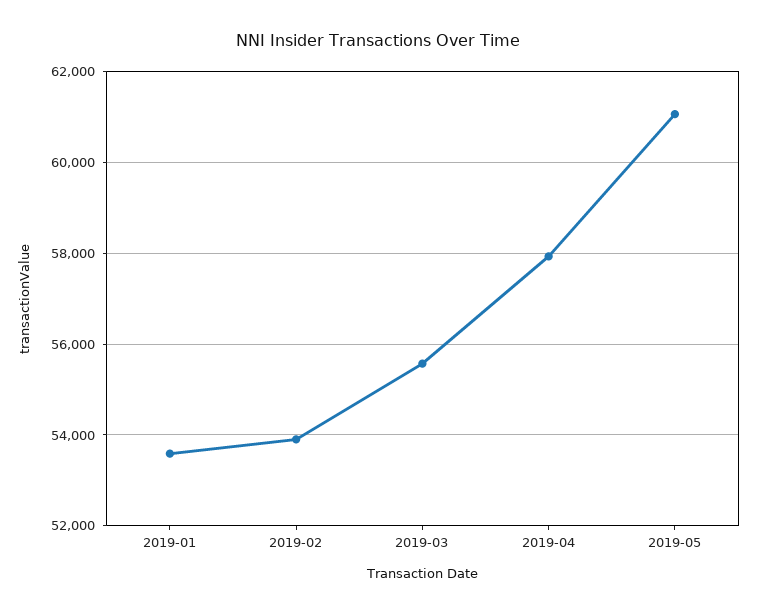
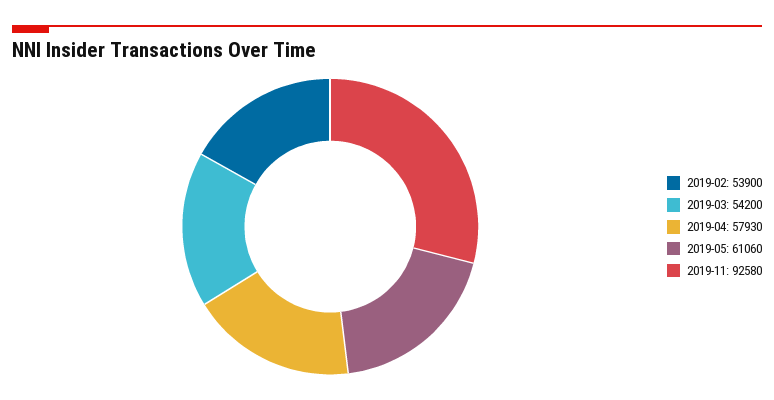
2019-01: 53600 -> none
2019-03: 55600 -> 54200
2019-11: none -> 92580

